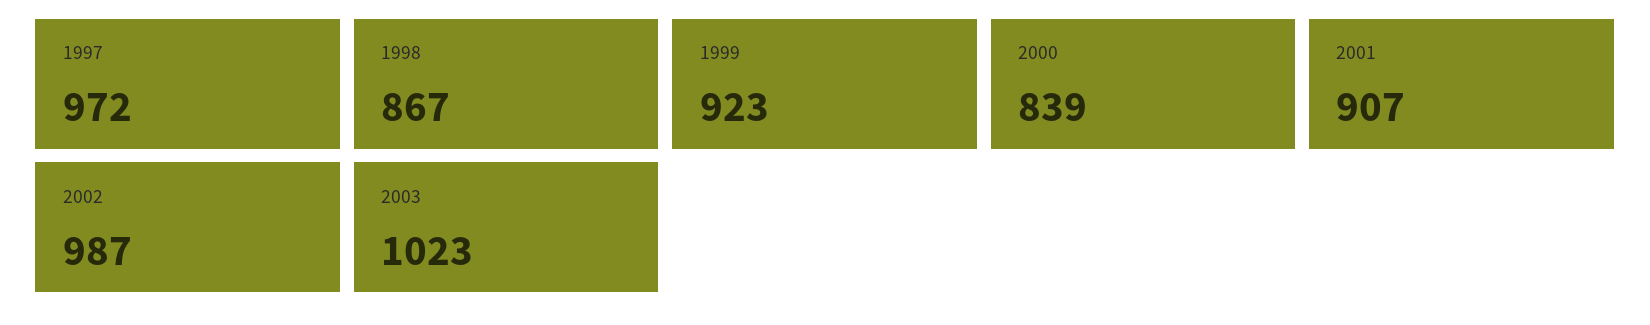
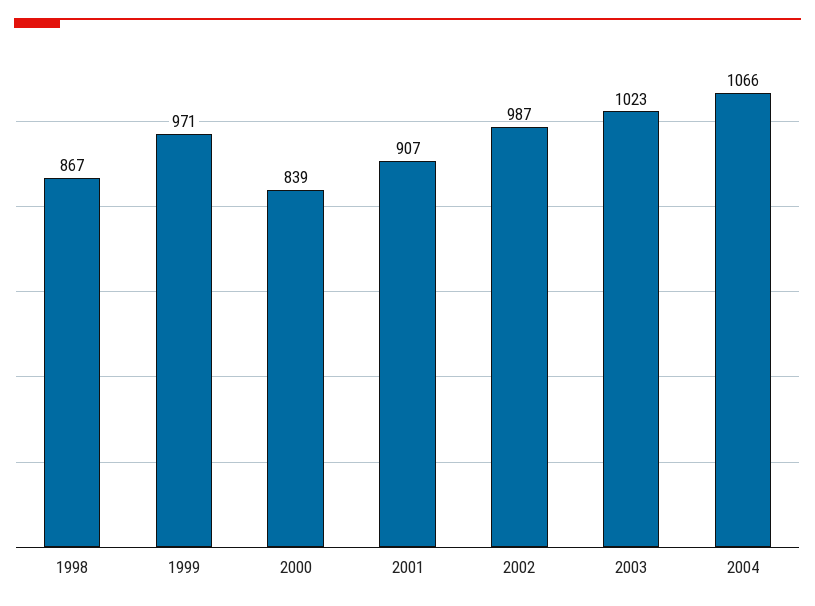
1997: 972 -> none
1999: 923 -> 971
2004: none -> 1066

